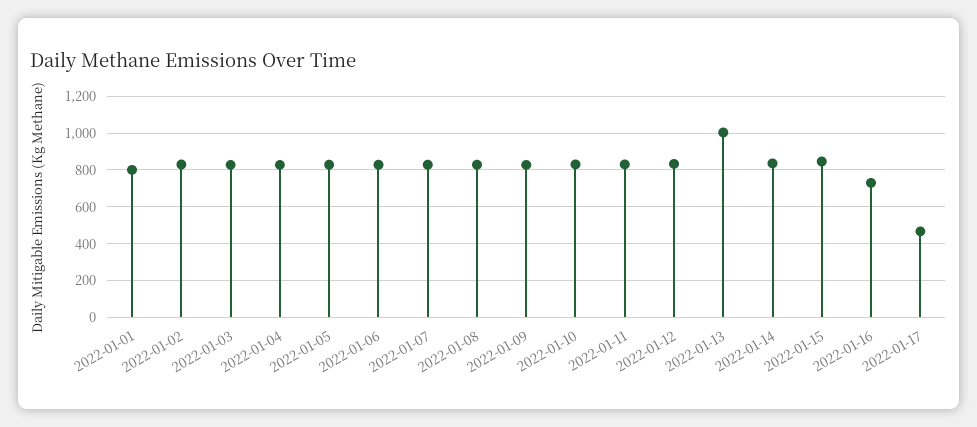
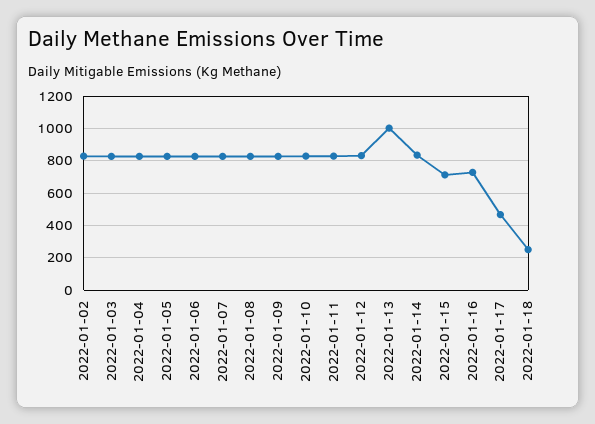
2022-01-01: 800 -> none
2022-01-15: 850 -> 700
2022-01-18: none -> 250

